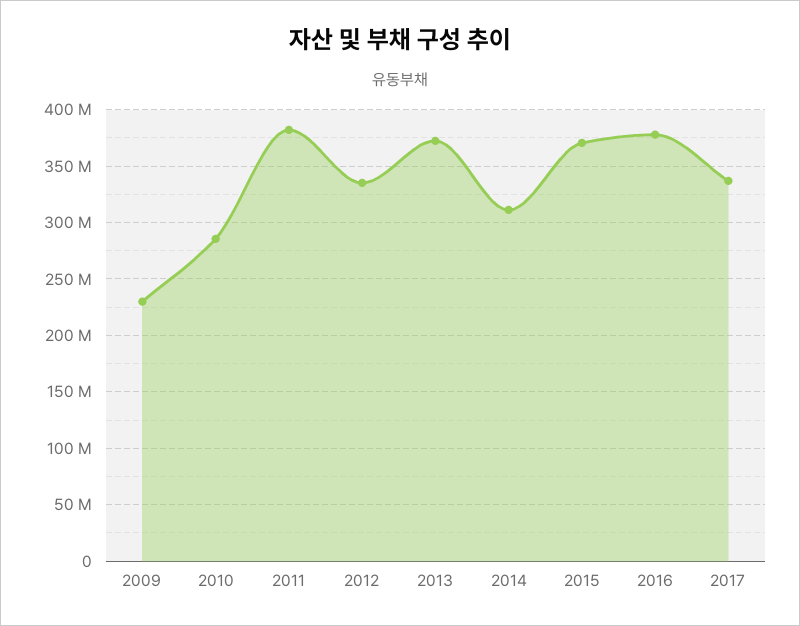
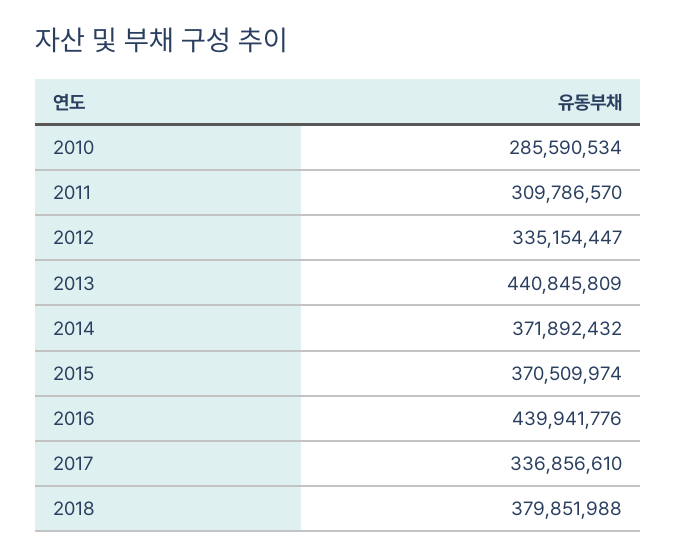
2009: 230000000 -> none
2011: 380000000 -> 309786570
2013: 370000000 -> 440845809
2014: 310000000 -> 371892432
2016: 380000000 -> 439941776
2018: none -> 379851988

